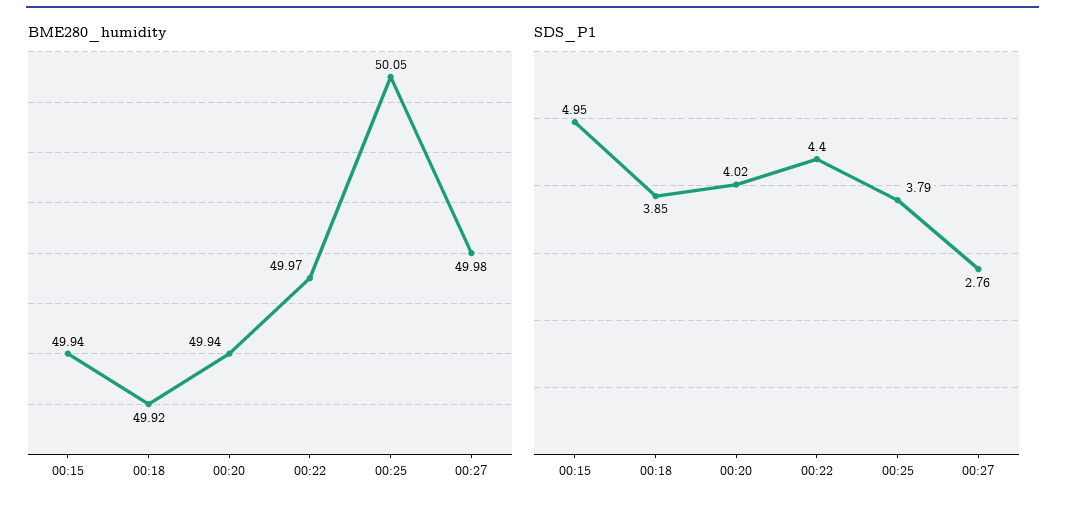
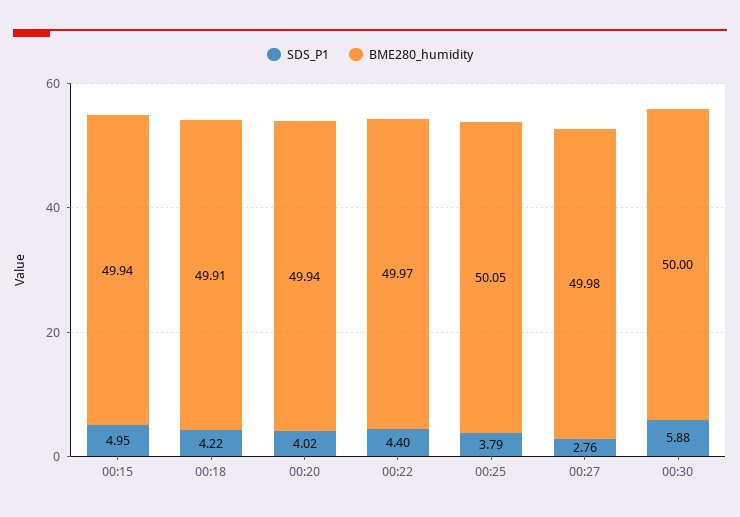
BME280_humidity, 00:18: 49.92 -> 49.91
SDS_P1, 00:18: 3.85 -> 4.22
SDS_P1, 00:30: none -> 5.88
BME280_humidity, 00:30: none -> 50

